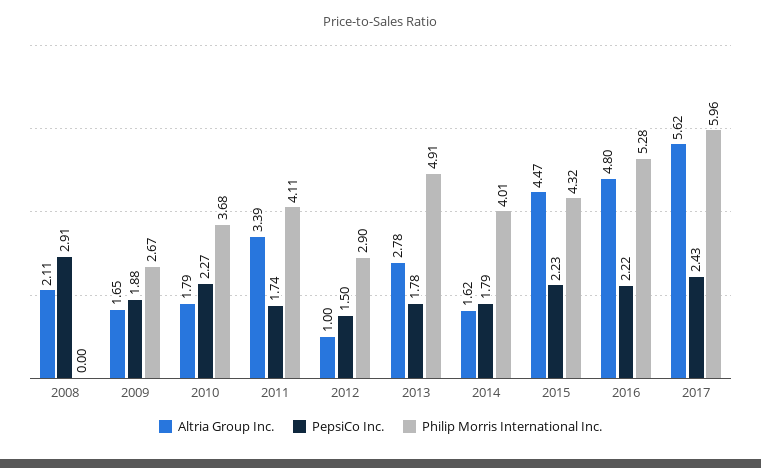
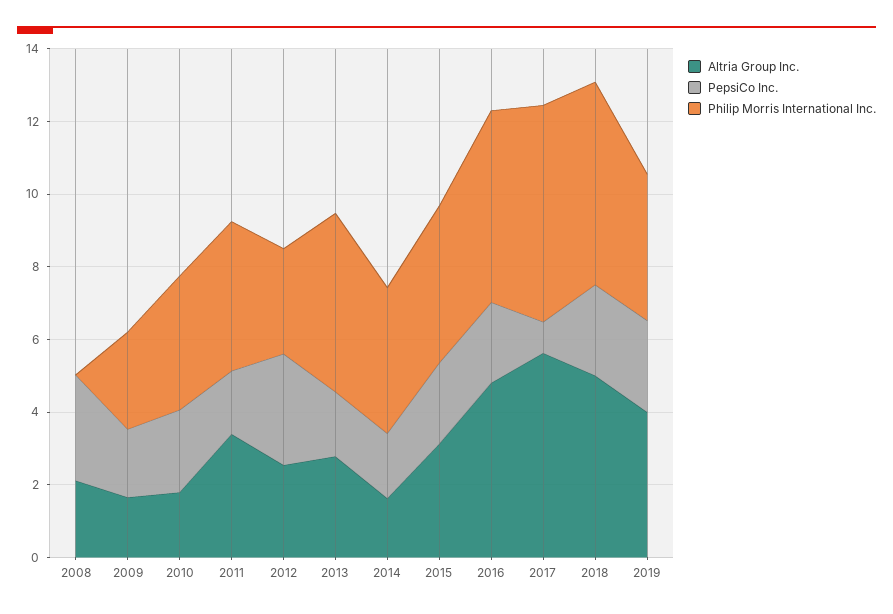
Altria Group Inc., 2012: 1 -> 2.5
PepsiCo Inc., 2012: 1.5 -> 3
Altria Group Inc., 2015: 4.47 -> 3
PepsiCo Inc., 2017: 2.43 -> 1
Altria Group Inc., 2018: none -> 5
PepsiCo Inc., 2018: none -> 2.5
Philip Morris International Inc., 2018: none -> 5.5
Altria Group Inc., 2019: none -> 4
PepsiCo Inc., 2019: none -> 2.5
Philip Morris International Inc., 2019: none -> 4

